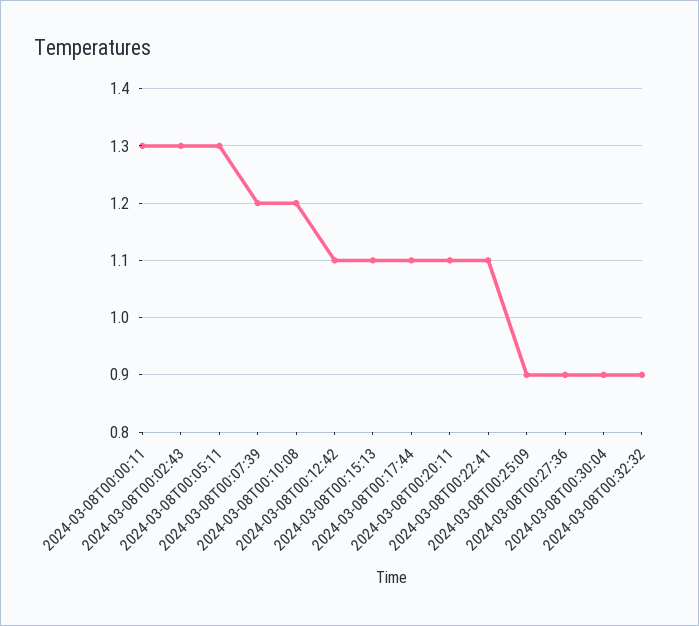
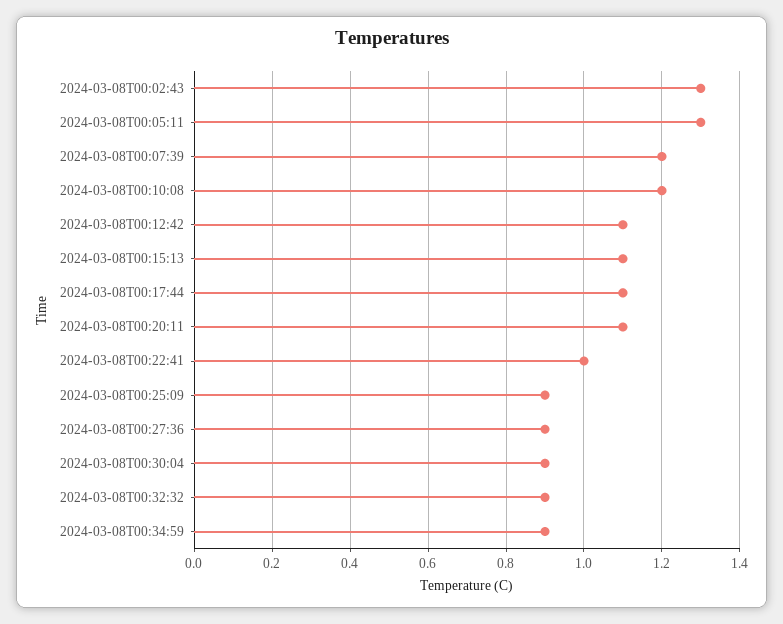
2024-03-08T00:00:11: 1.3 -> none
2024-03-08T00:22:41: 1.1 -> 1
2024-03-08T00:34:59: none -> 0.9

